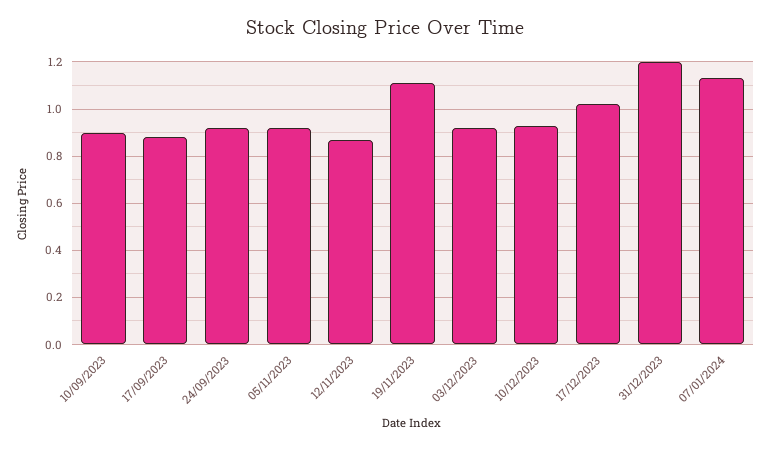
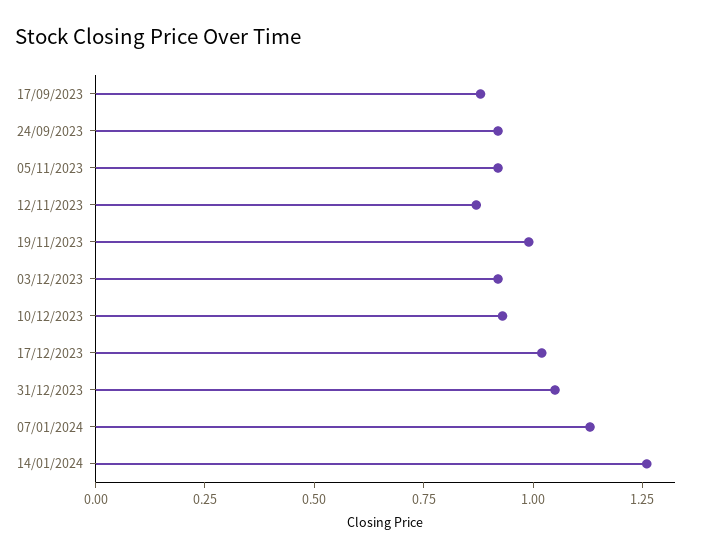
10/09/2023: 0.9 -> none
19/11/2023: 1.1 -> 1
31/12/2023: 1.2 -> 1.05
14/01/2024: none -> 1.25

